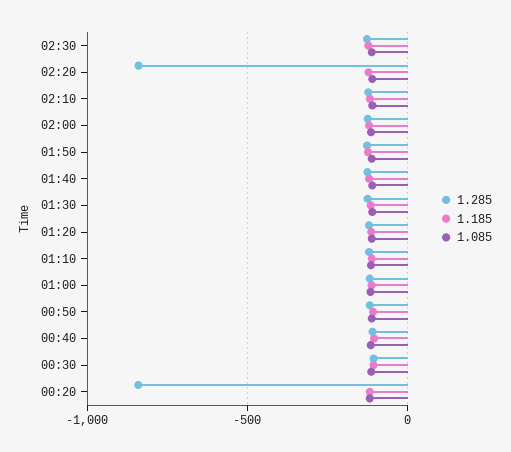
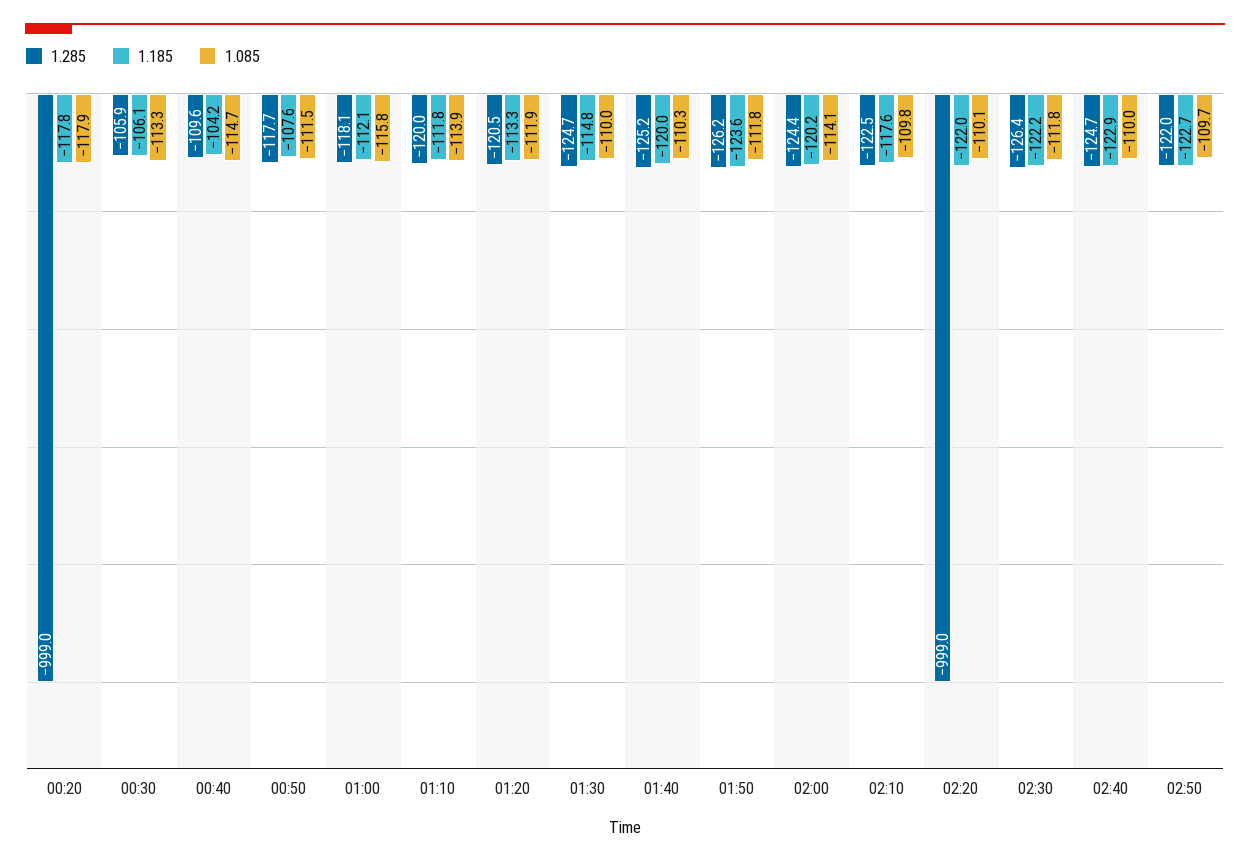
1.285, 02:20: -850 -> -999
1.285, 00:20: -850 -> -999
1.285, 02:40: none -> -124.7
1.185, 02:40: none -> -122.9
1.085, 02:40: none -> -110
1.285, 02:50: none -> -122
1.185, 02:50: none -> -122.7
1.085, 02:50: none -> -109.7

